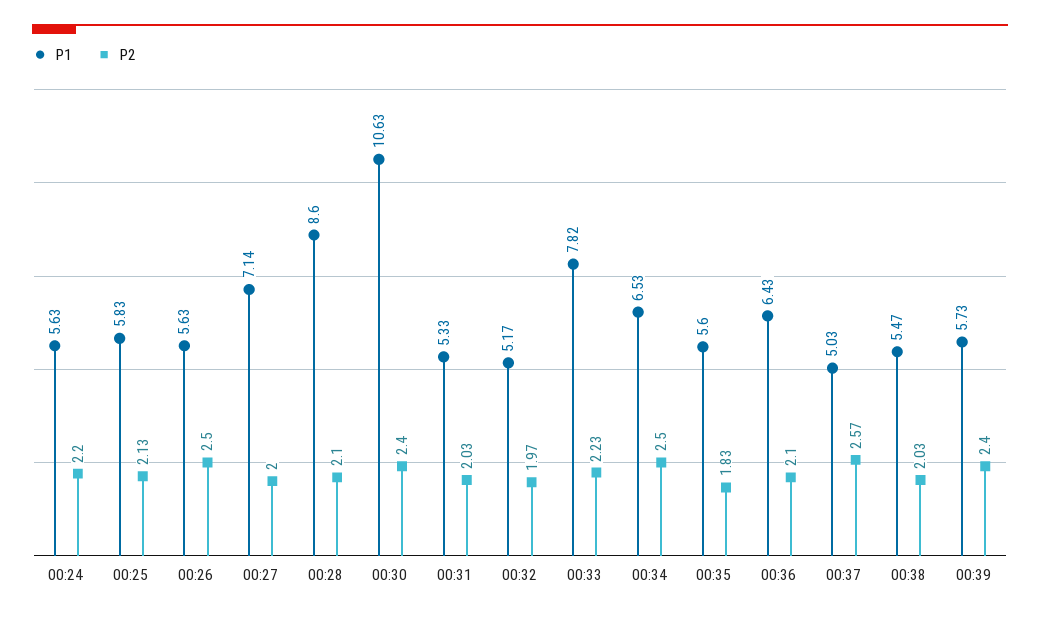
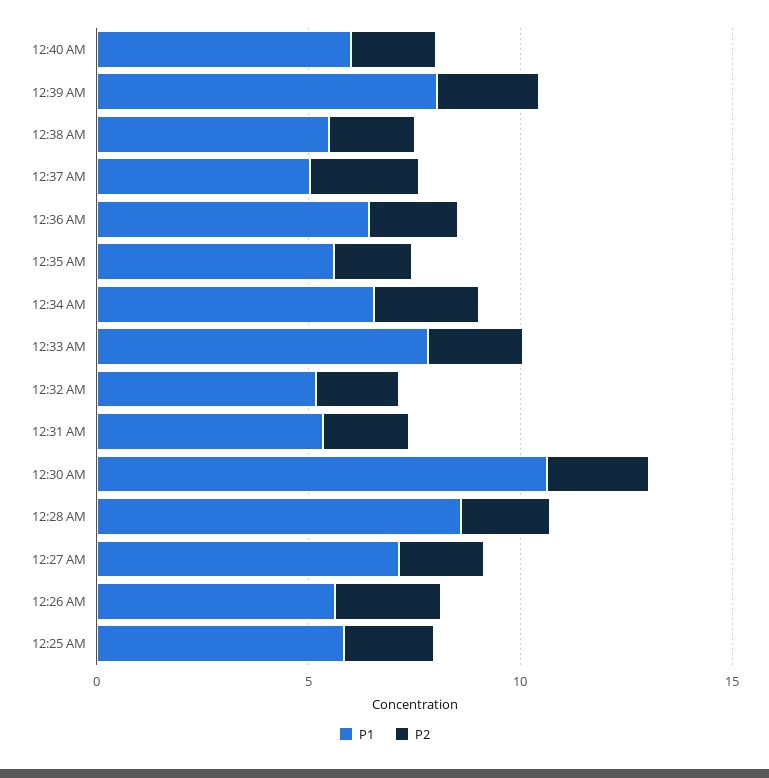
P1, 00:24: 5.63 -> none
P2, 00:24: 2.2 -> none
P1, 00:39: 5.73 -> 8
P1, 12:40 AM: none -> 6
P2, 12:40 AM: none -> 2

